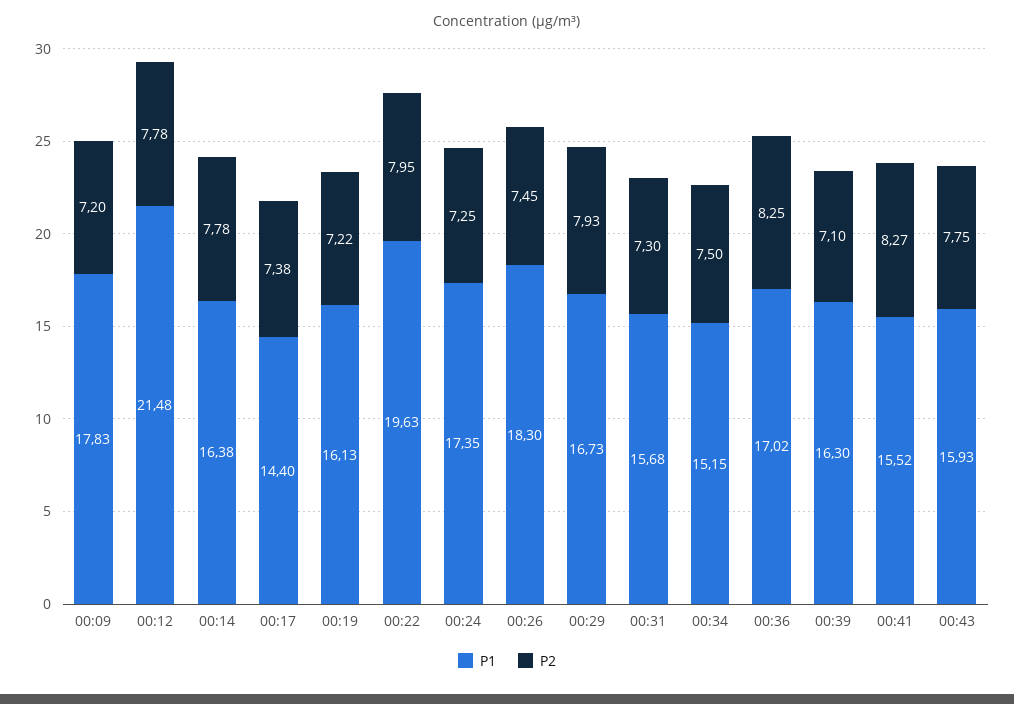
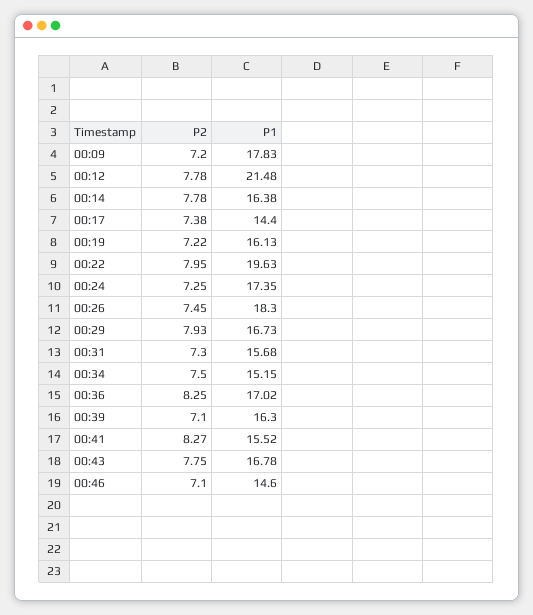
P1, 00:43: 15.93 -> 16.78
P2, 00:46: none -> 7.1
P1, 00:46: none -> 14.6

